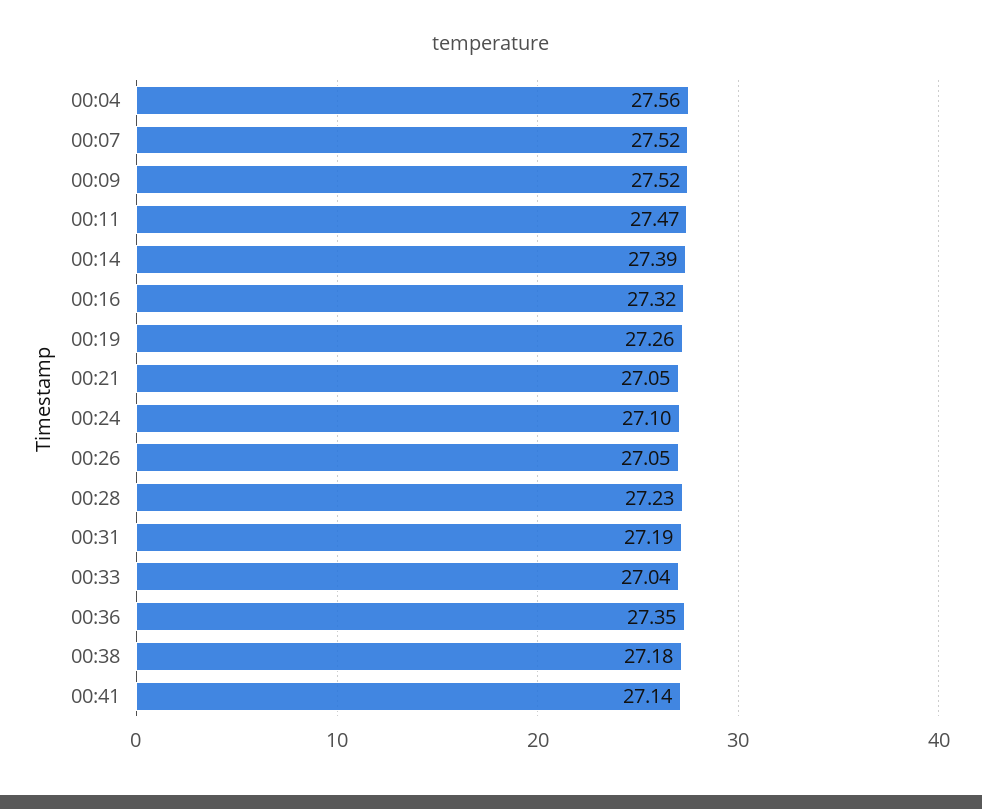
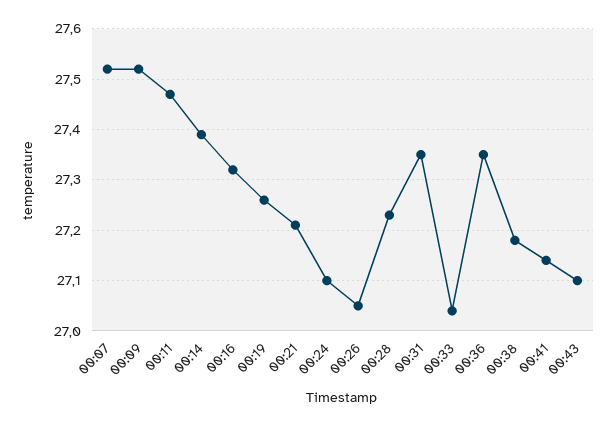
00:04: 27.56 -> none
00:21: 27.05 -> 27.2
00:31: 27.19 -> 27.35
00:43: none -> 27.1

